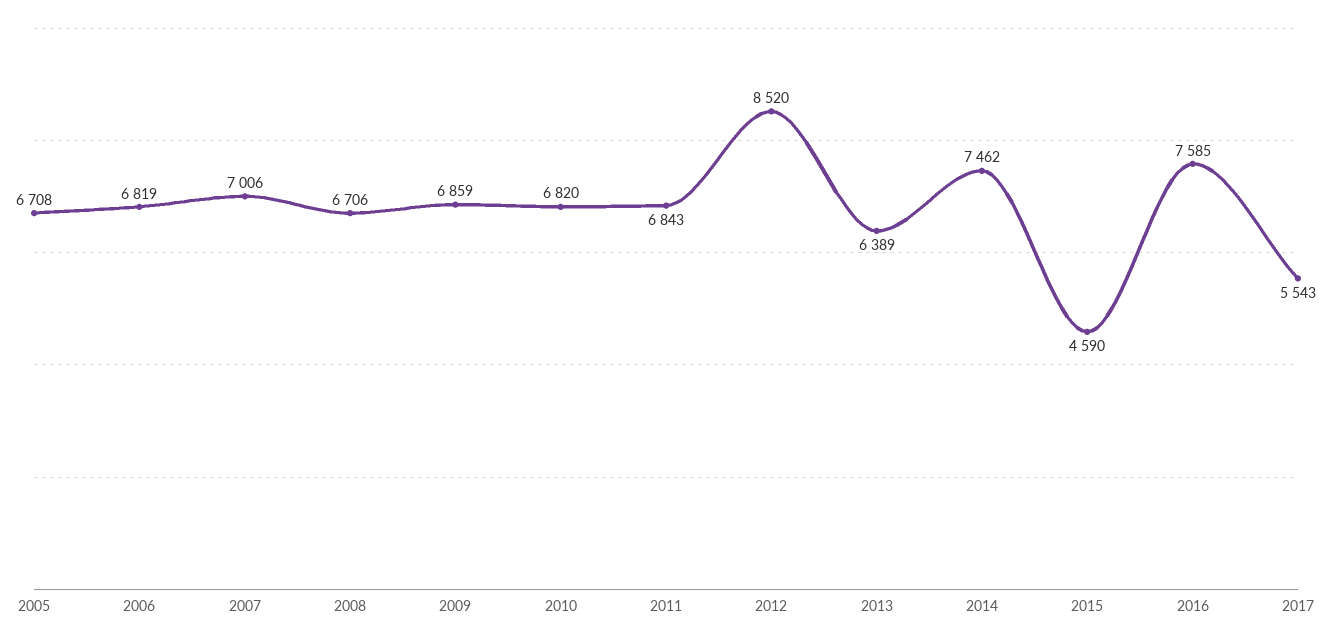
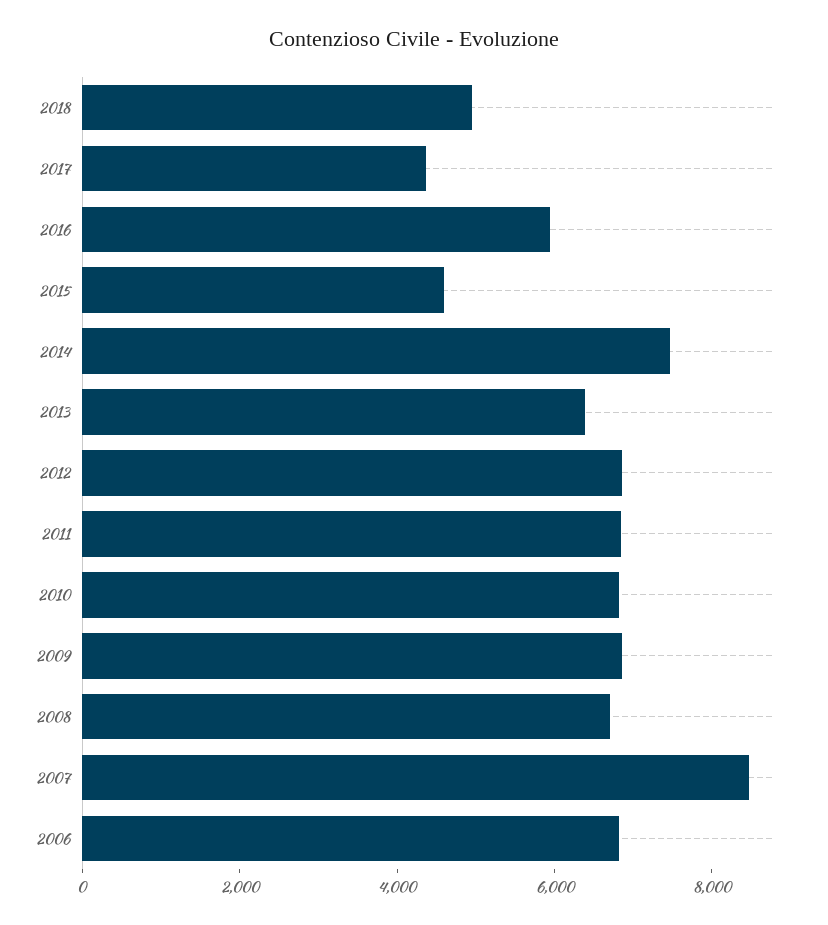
2005: 6708 -> none
2007: 7006 -> 8500
2012: 8520 -> 7000
2016: 7585 -> 6000
2017: 5543 -> 4500
2018: none -> 5000

